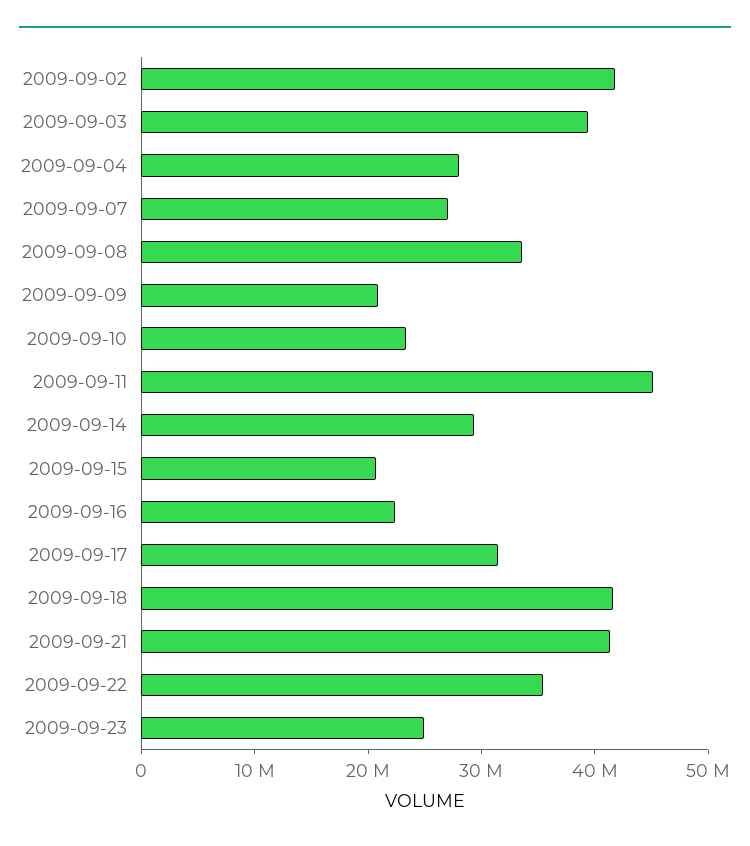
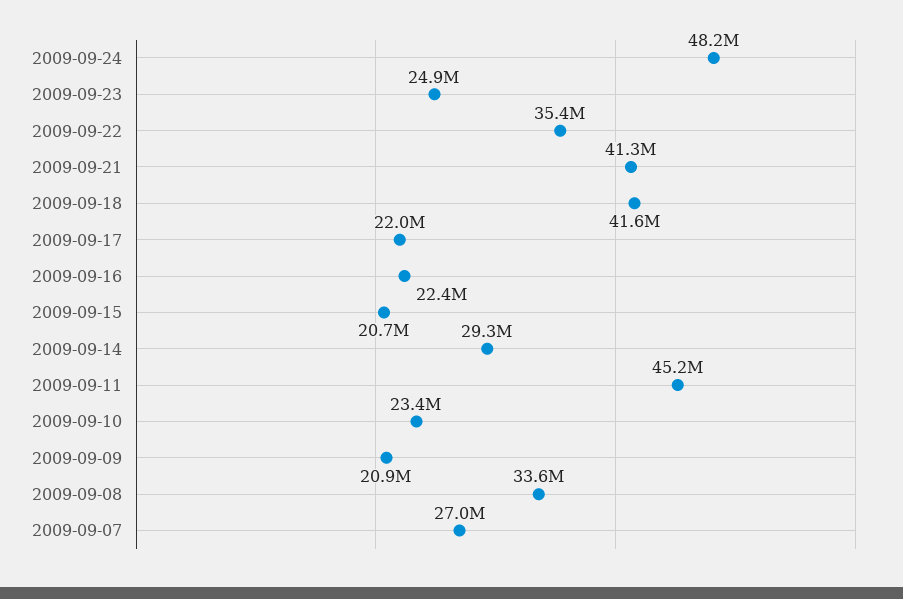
2009-09-02: 42000000 -> none
2009-09-03: 40000000 -> none
2009-09-04: 28000000 -> none
2009-09-17: 32000000 -> 22000000
2009-09-24: none -> 48200000

